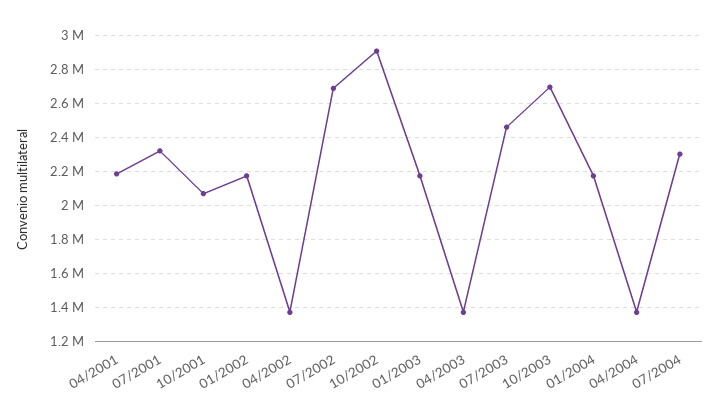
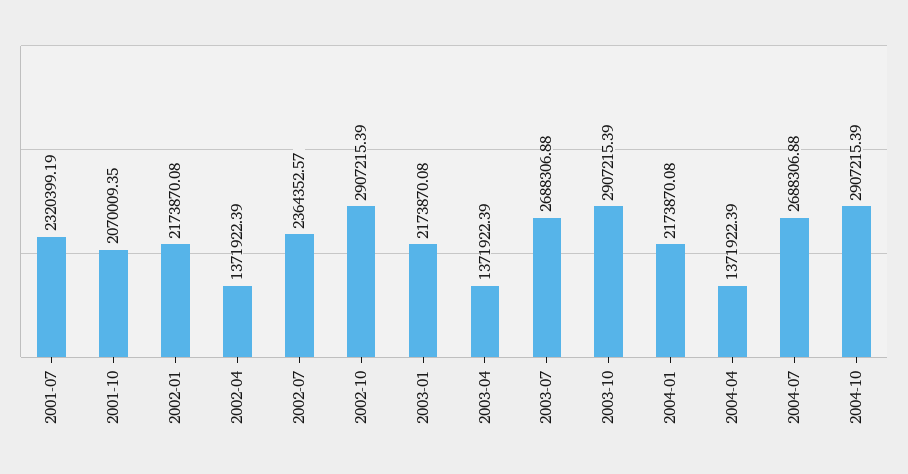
04/2001: 2200000 -> none
07/2002: 2700000 -> 2364352.57
07/2003: 2450000 -> 2688306.88
10/2003: 2700000 -> 2907215.39
07/2004: 2300000 -> 2688306.88
2004-10: none -> 2907215.39

